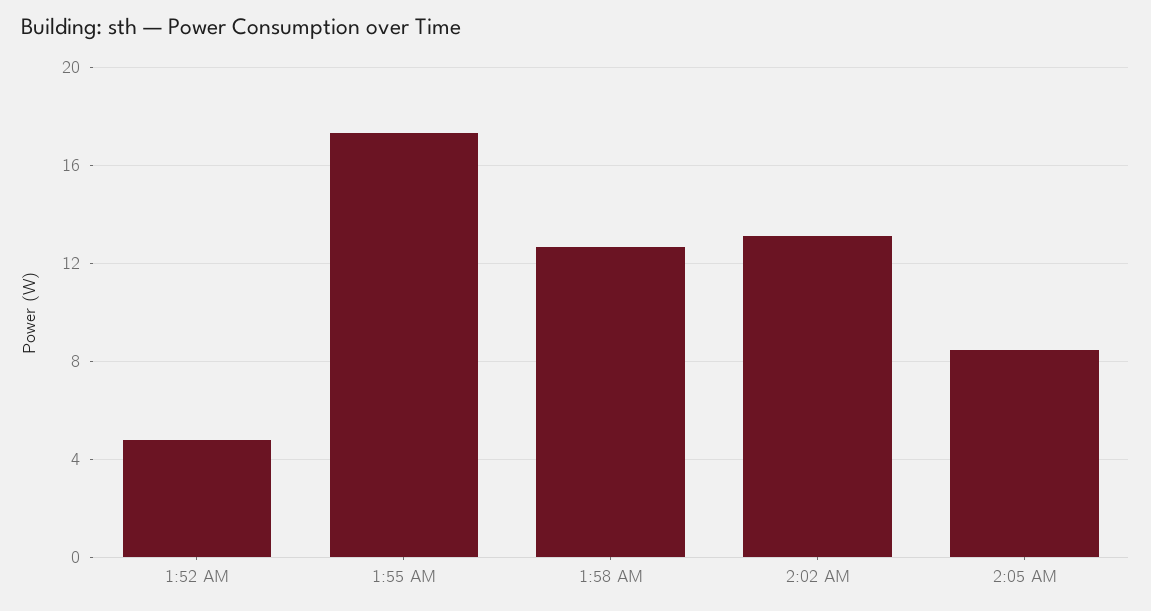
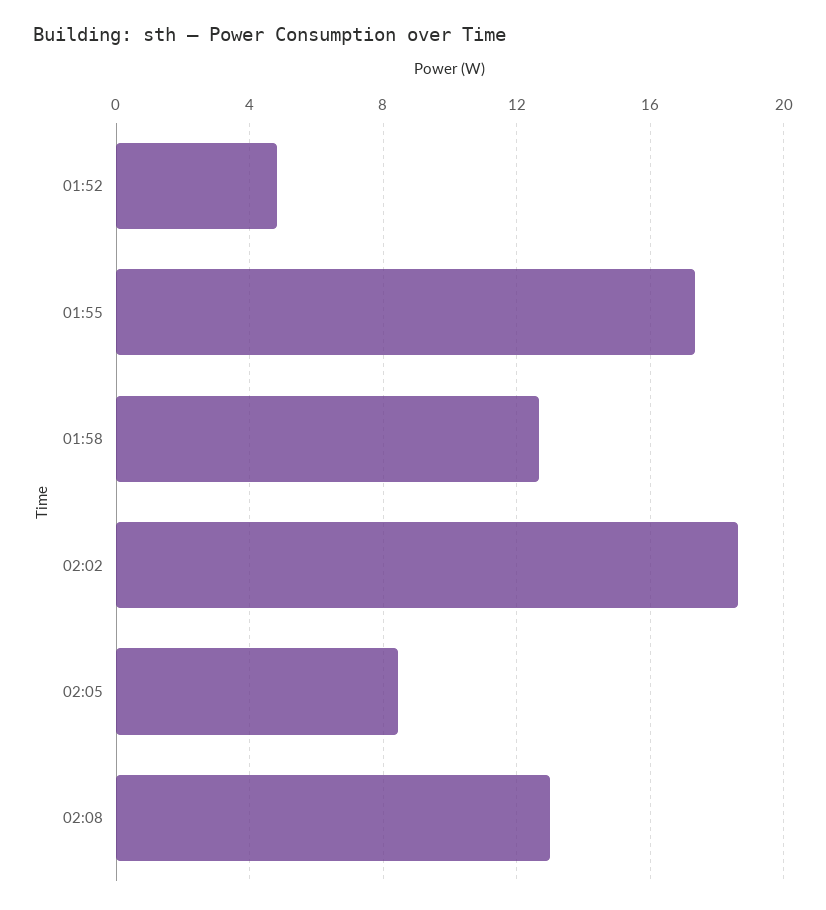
2:02 AM: 13 -> 18.5
02:08: none -> 13

